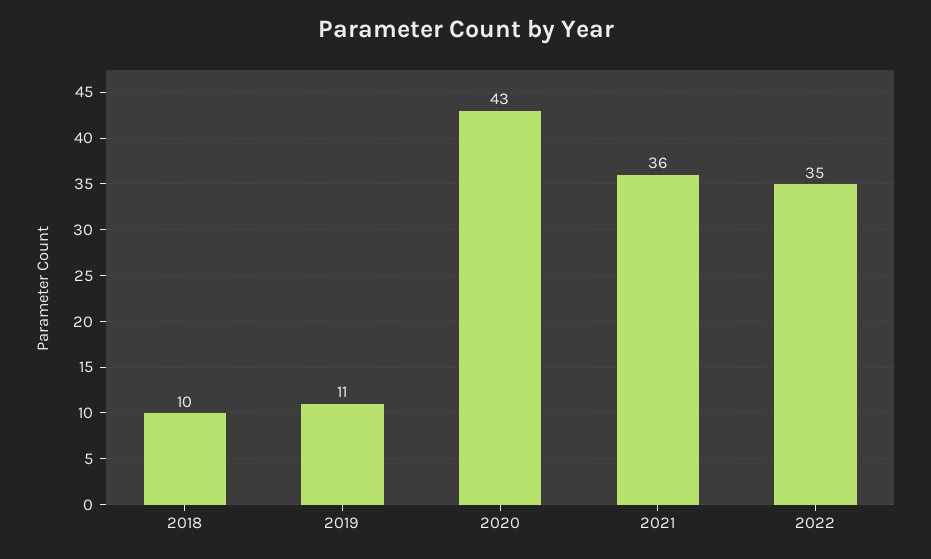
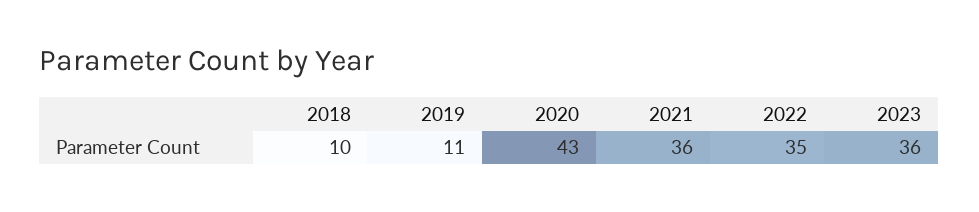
2023: none -> 36

